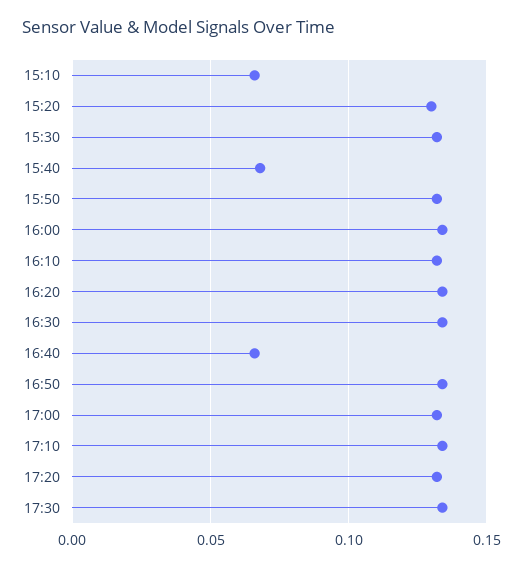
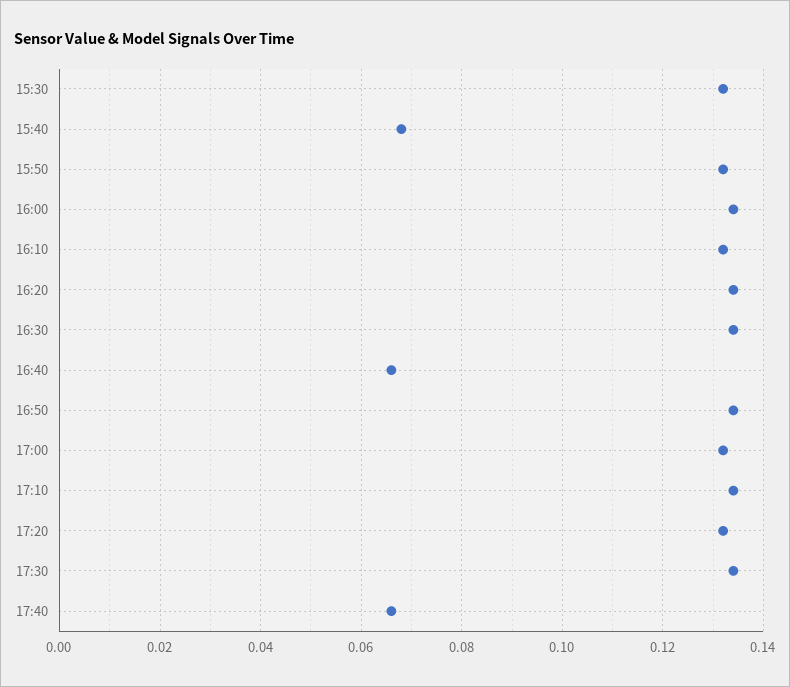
15:10: 0.065 -> none
15:20: 0.13 -> none
17:40: none -> 0.065

